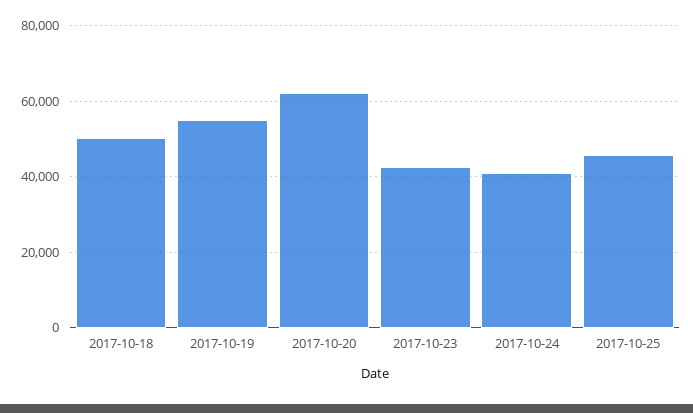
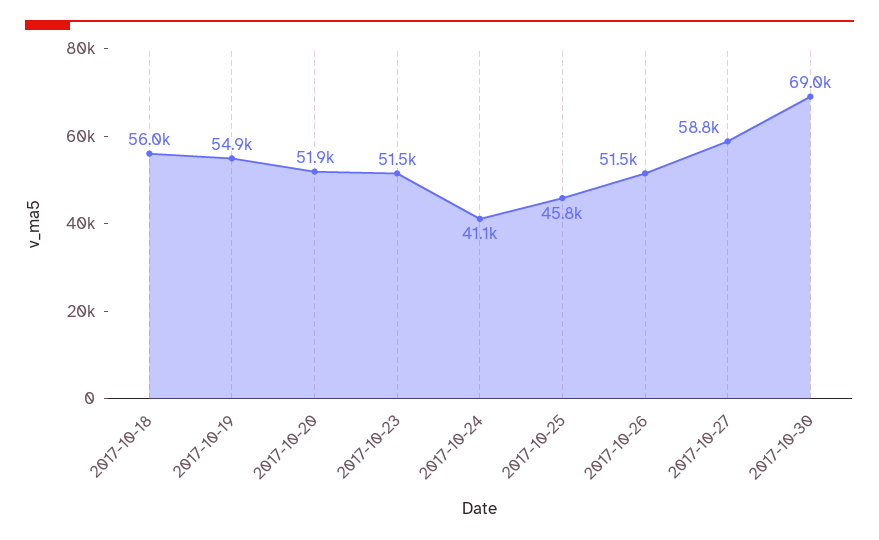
2017-10-18: 50000 -> 56000
2017-10-20: 62000 -> 51900
2017-10-23: 42000 -> 51500
2017-10-26: none -> 51500
2017-10-27: none -> 58800
2017-10-30: none -> 69000

